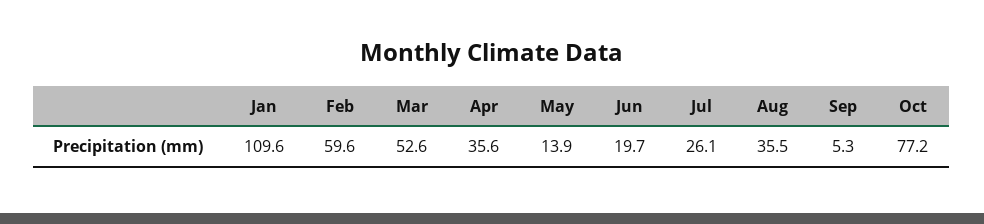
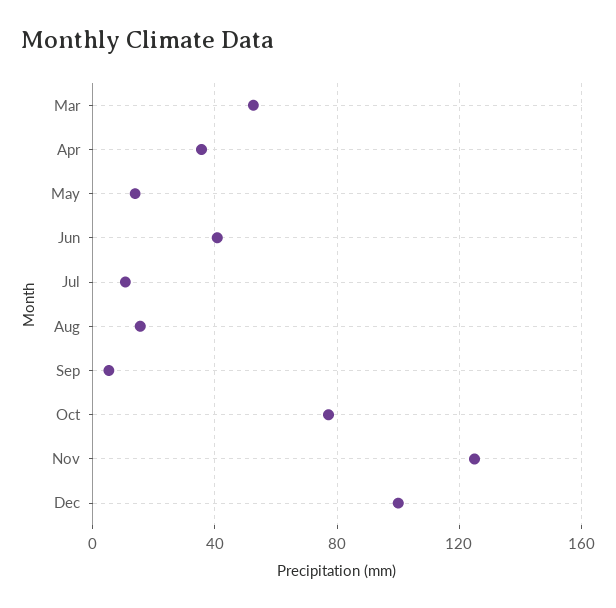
Jan: 109.6 -> none
Feb: 59.6 -> none
Jun: 19.7 -> 40
Jul: 26.1 -> 10
Aug: 35.5 -> 15
Nov: none -> 125
Dec: none -> 100

